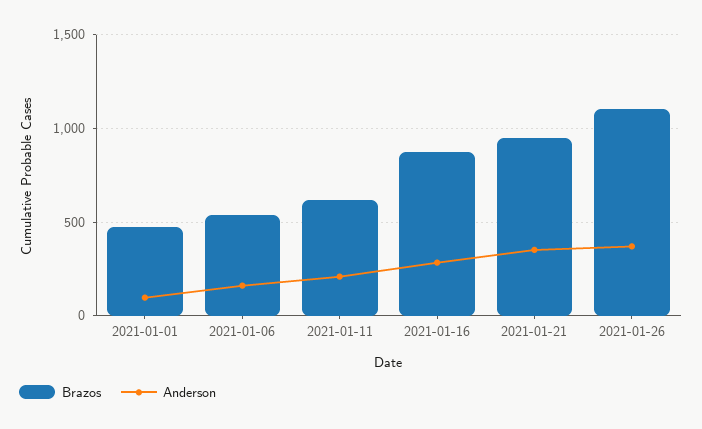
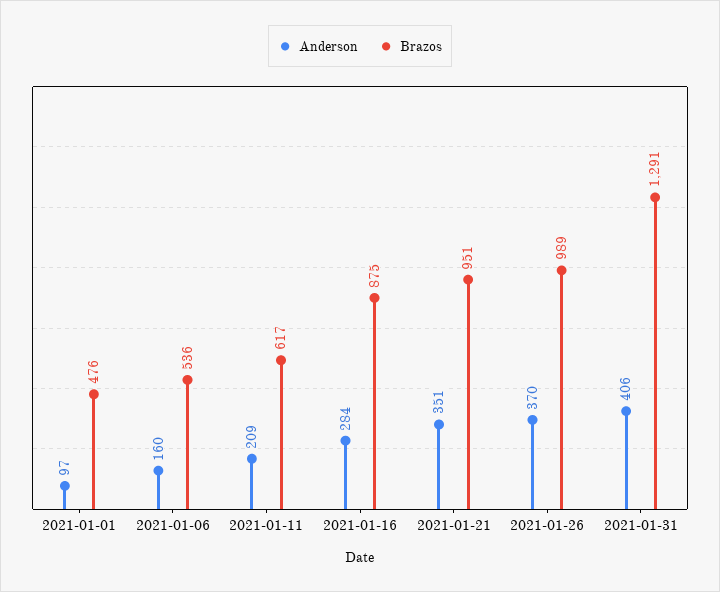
Brazos, 2021-01-26: 1100 -> 989
Anderson, 2021-01-31: none -> 406
Brazos, 2021-01-31: none -> 1291

